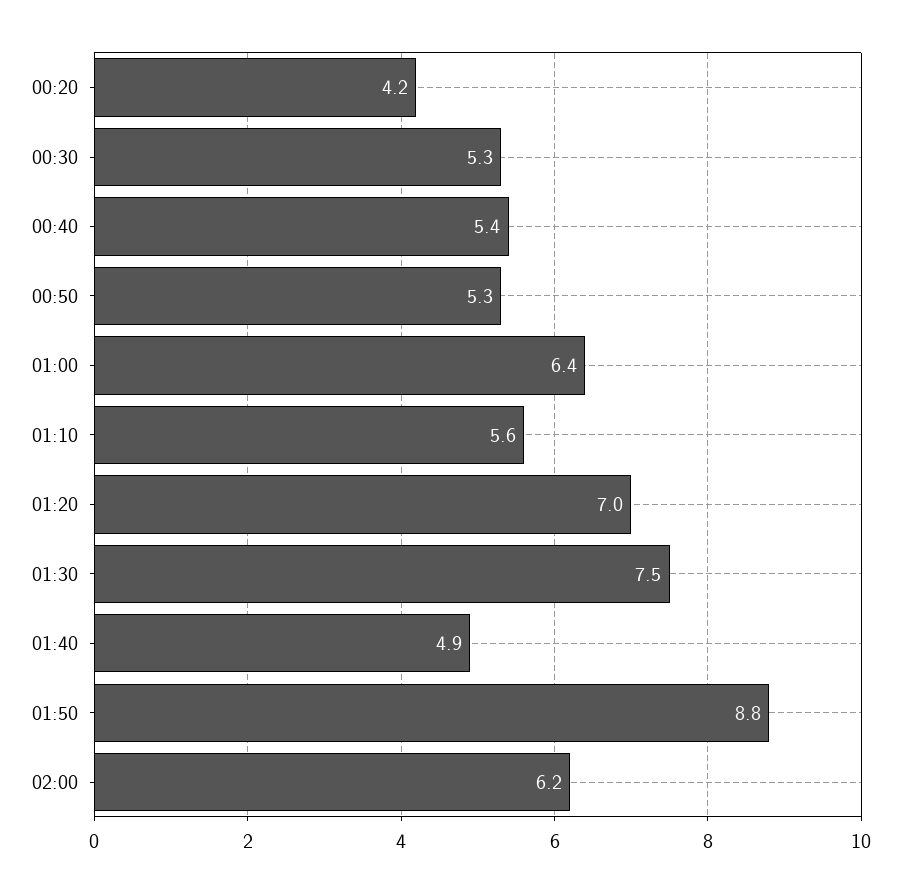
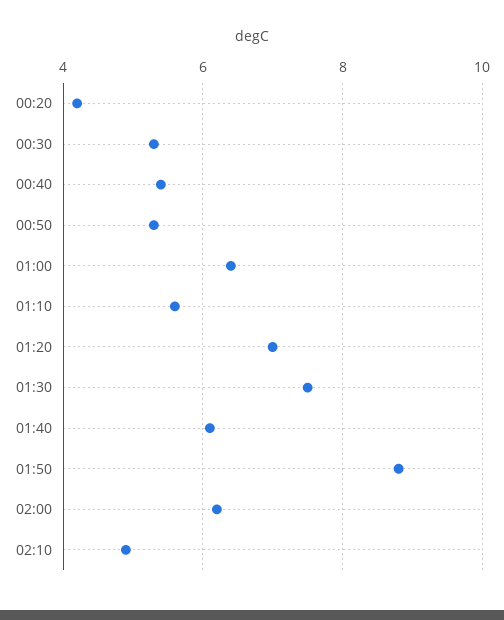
01:40: 4.9 -> 6
02:10: none -> 5

